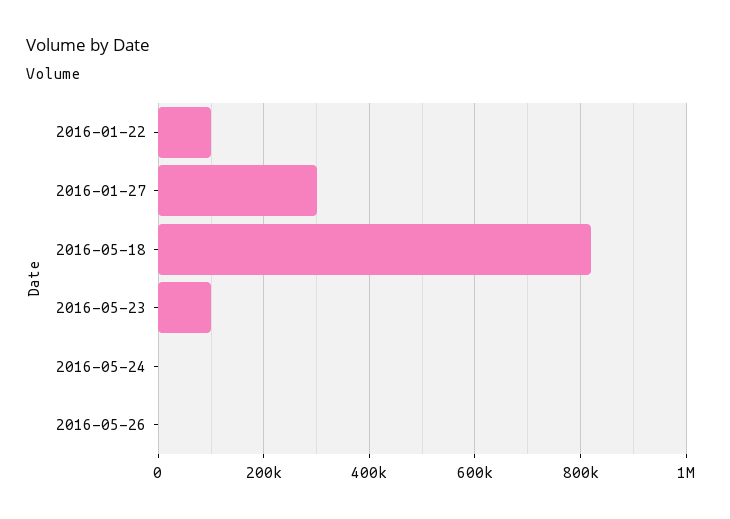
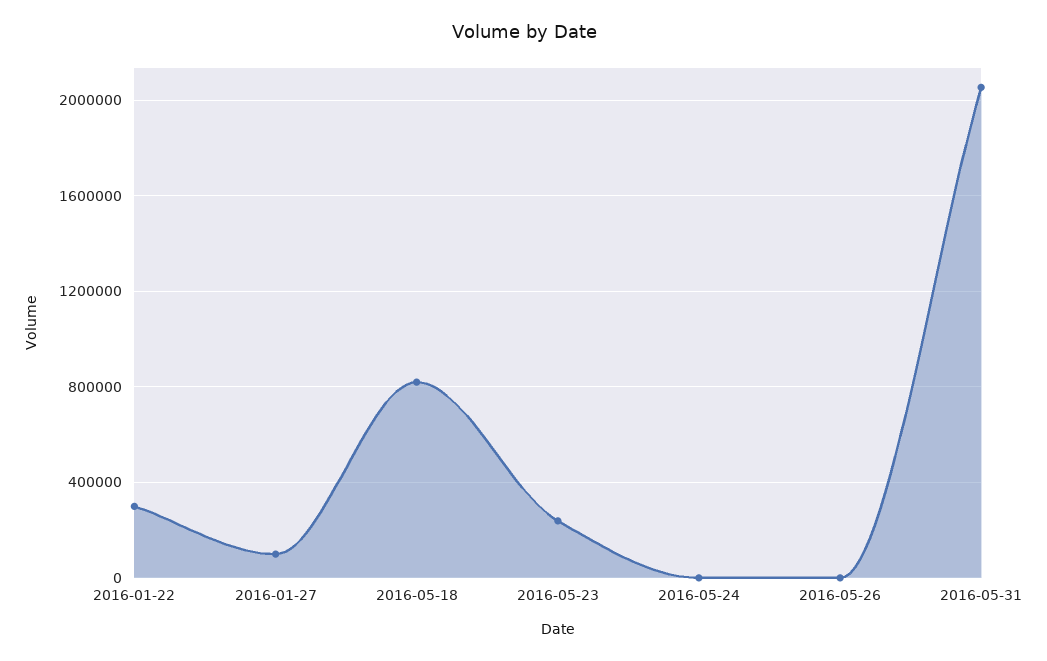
2016-01-22: 100000 -> 300000
2016-01-27: 300000 -> 100000
2016-05-23: 100000 -> 250000
2016-05-31: none -> 2050000

